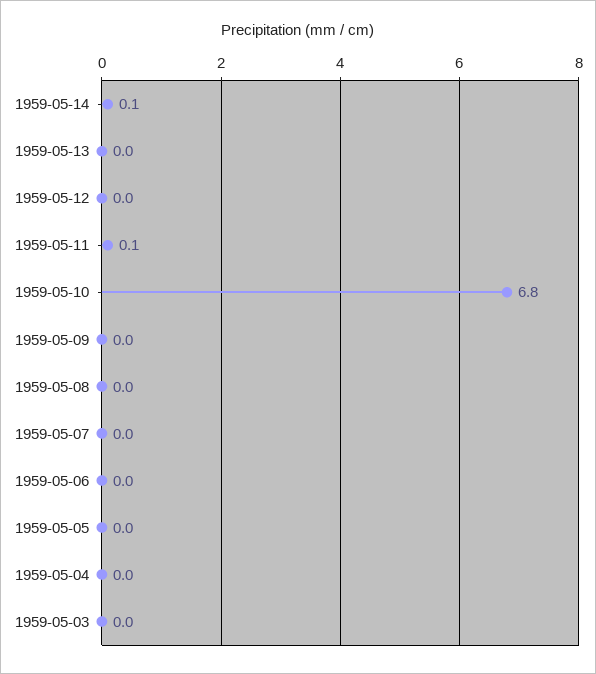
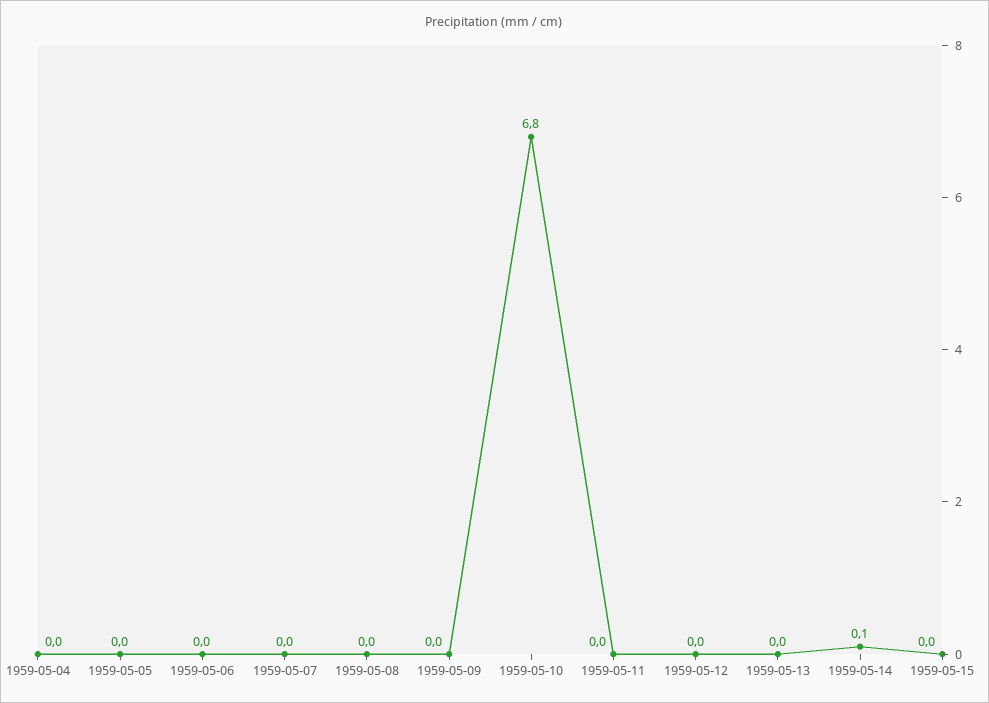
1959-05-11: 0.1 -> 0
1959-05-03: 0 -> none
1959-05-15: none -> 0

